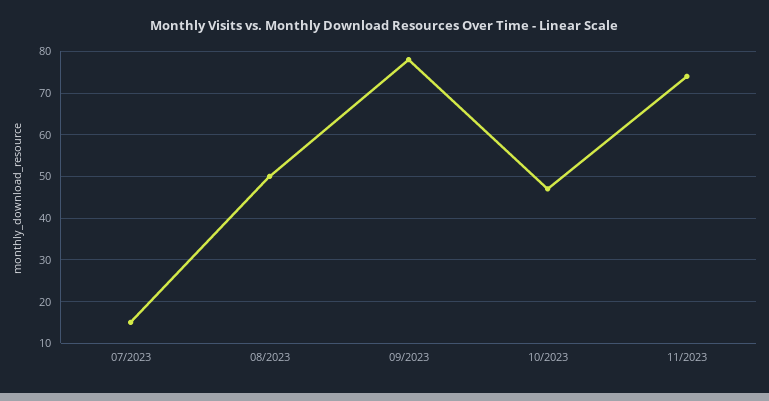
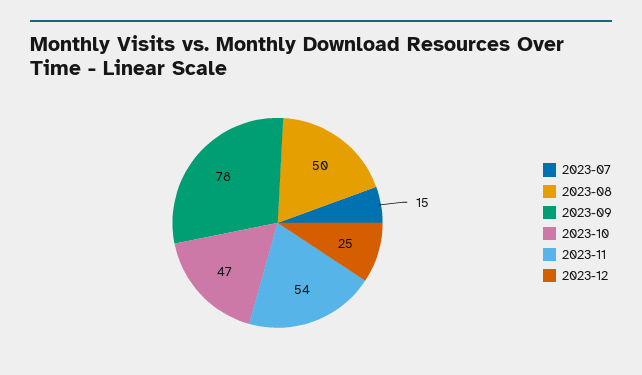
11/2023: 75 -> 54
2023-12: none -> 25

